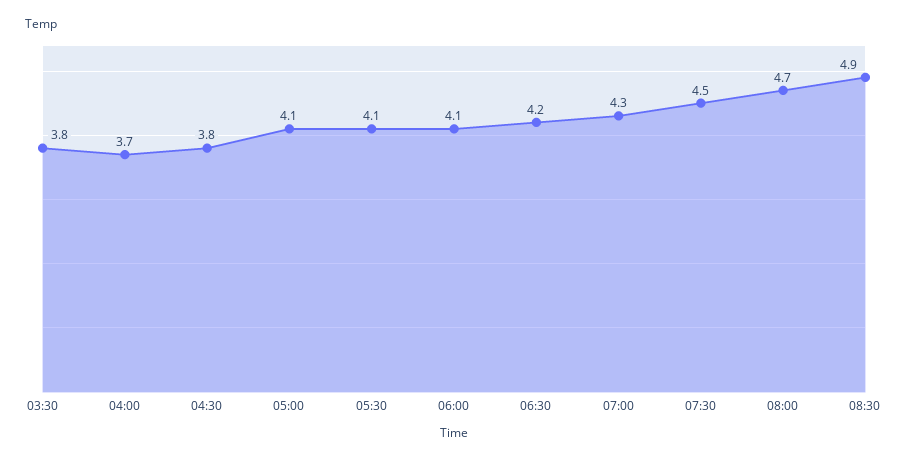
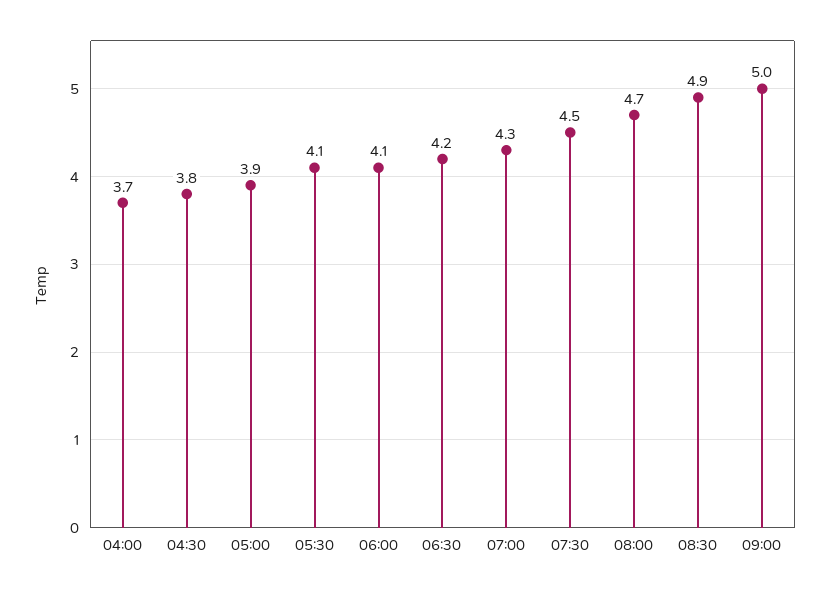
03:30: 3.8 -> none
05:00: 4.1 -> 3.9
09:00: none -> 5

